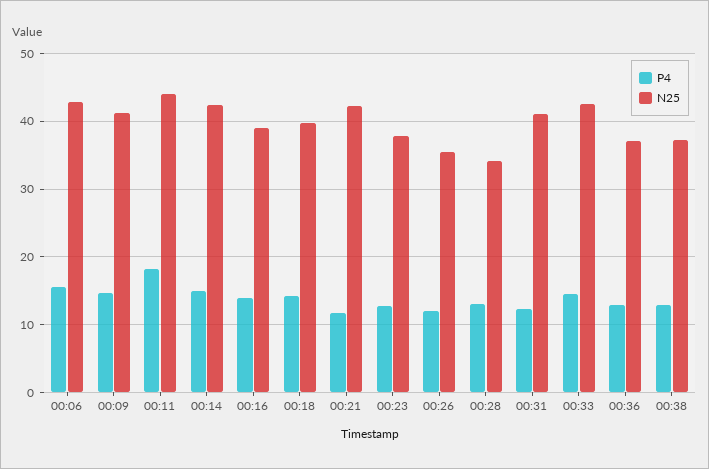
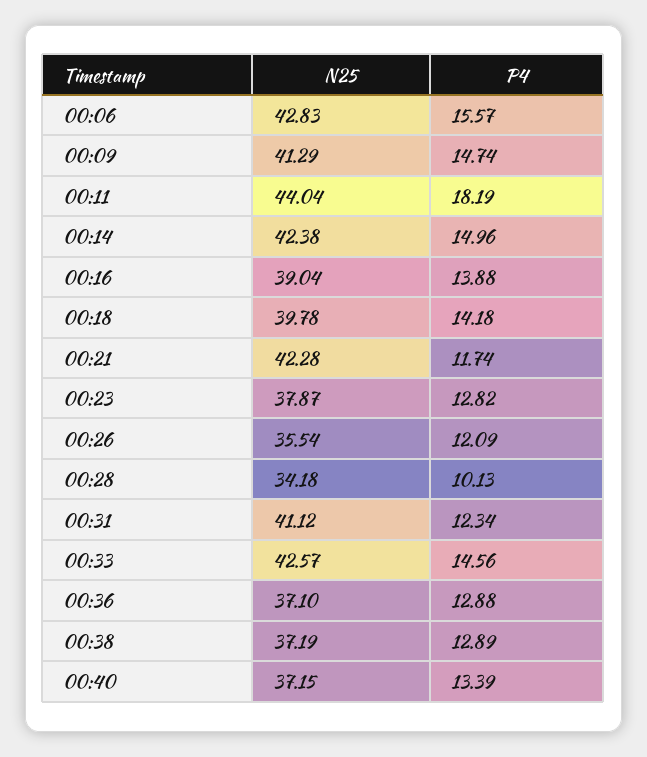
P4, 00:28: 13 -> 10.13
N25, 00:40: none -> 37.15
P4, 00:40: none -> 13.39

